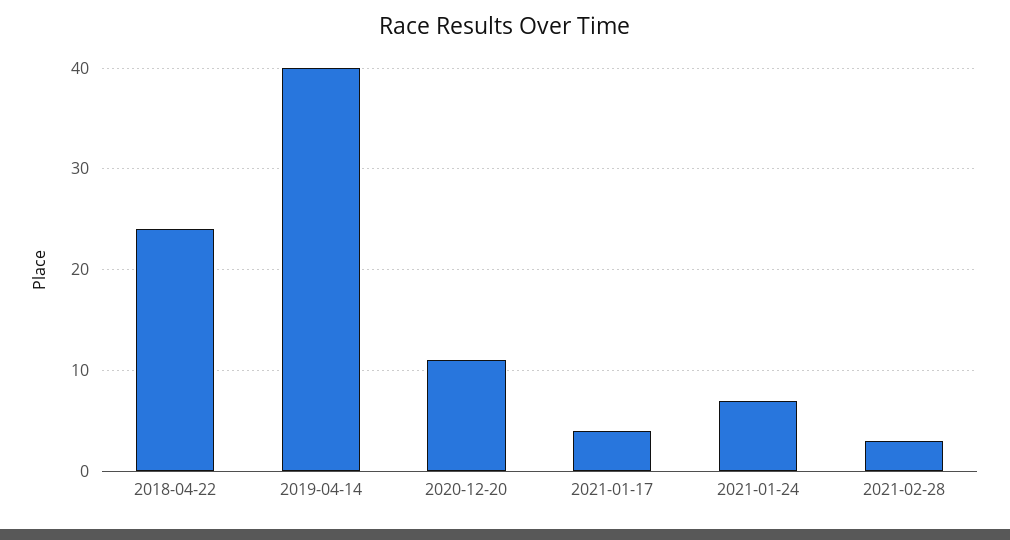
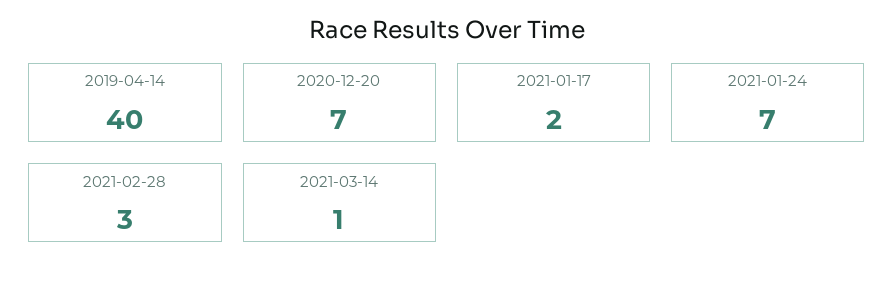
2018-04-22: 24 -> none
2020-12-20: 11 -> 7
2021-01-17: 4 -> 2
2021-03-14: none -> 1

